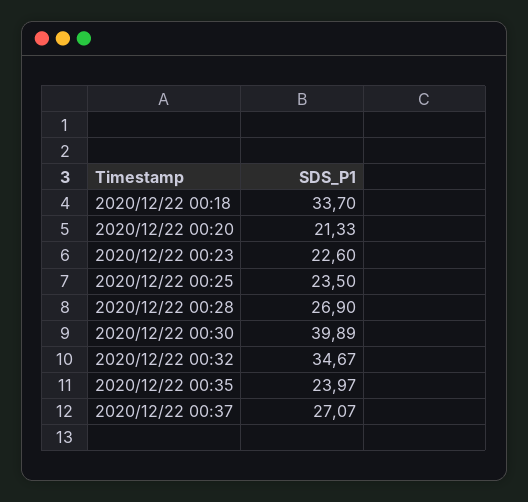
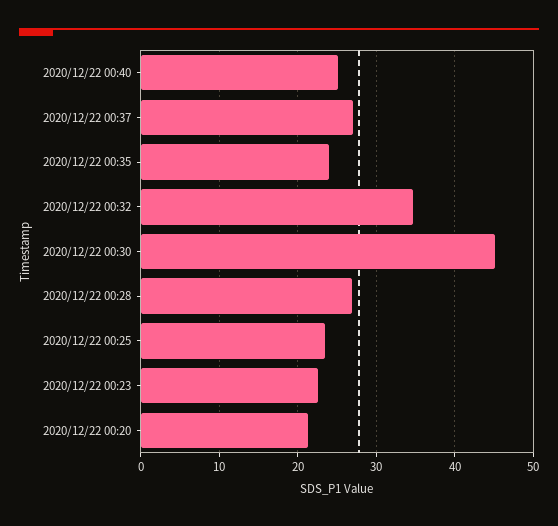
2020/12/22 00:18: 33.7 -> none
2020/12/22 00:30: 39.89 -> 45
2020/12/22 00:40: none -> 25

